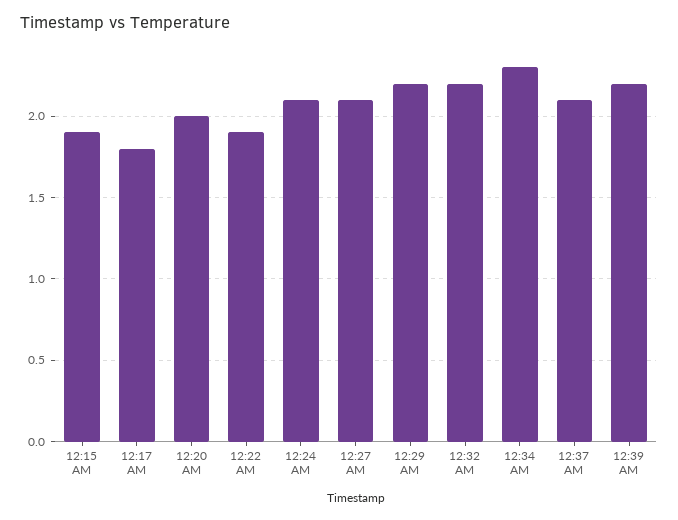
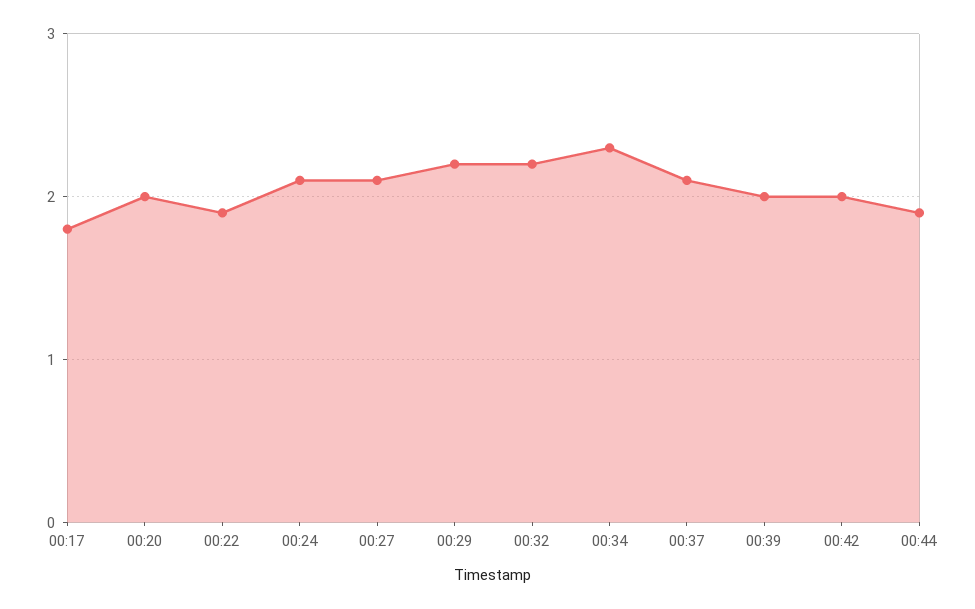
12:15 AM: 1.9 -> none
12:39 AM: 2.2 -> 2
00:42: none -> 2
00:44: none -> 1.9

